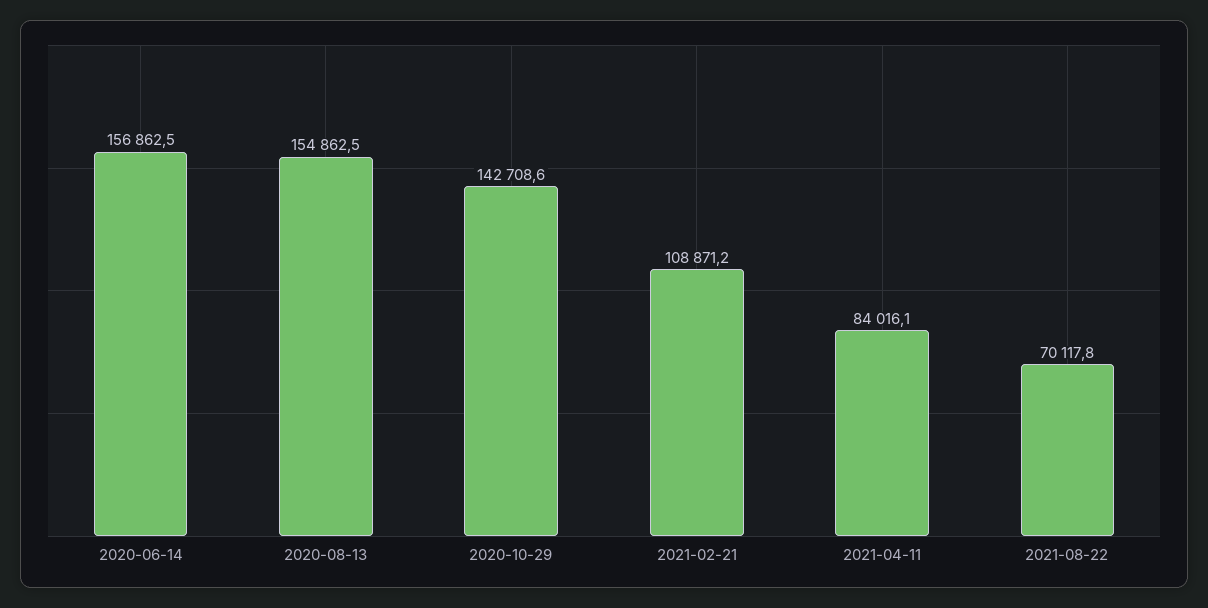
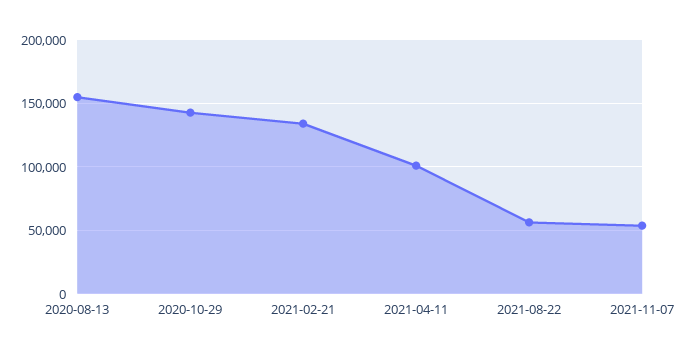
2020-06-14: 156862.5 -> none
2021-02-21: 108871.2 -> 135000
2021-04-11: 84016.1 -> 100000
2021-08-22: 70117.8 -> 55000
2021-11-07: none -> 55000

